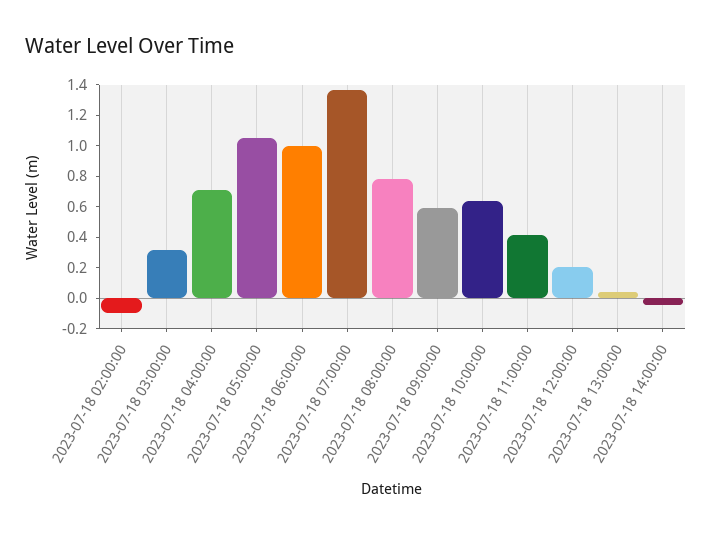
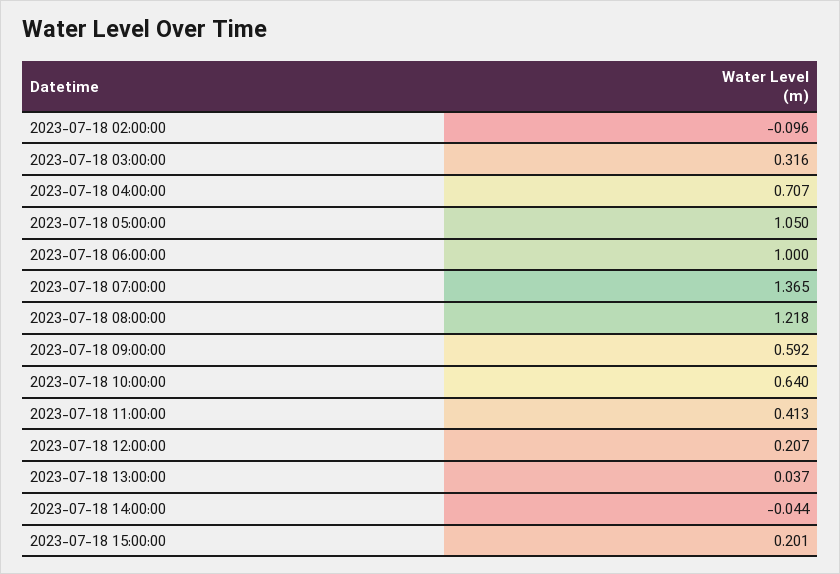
2023-07-18 08:00:00: 0.8 -> 1.218
2023-07-18 15:00:00: none -> 0.201

